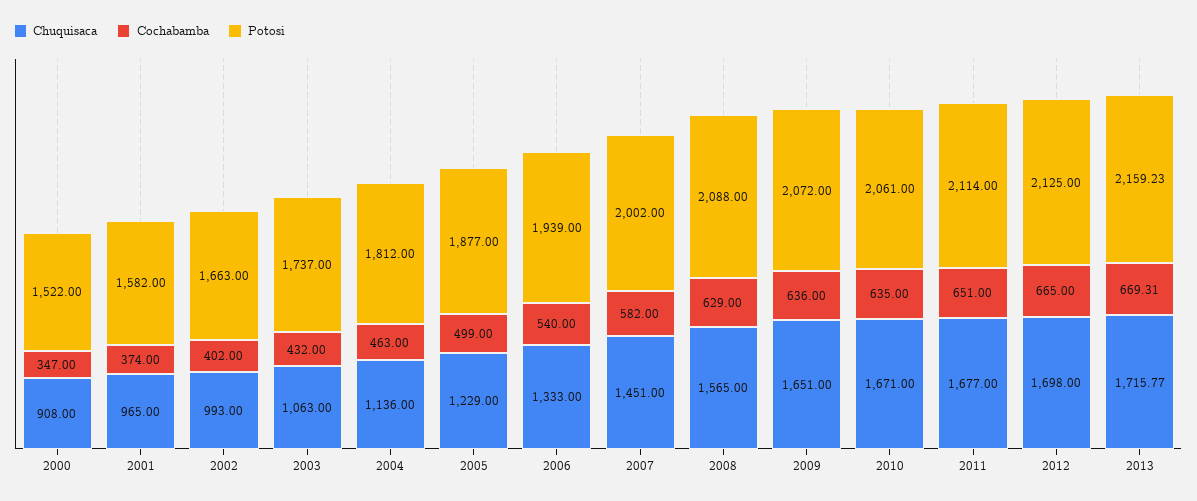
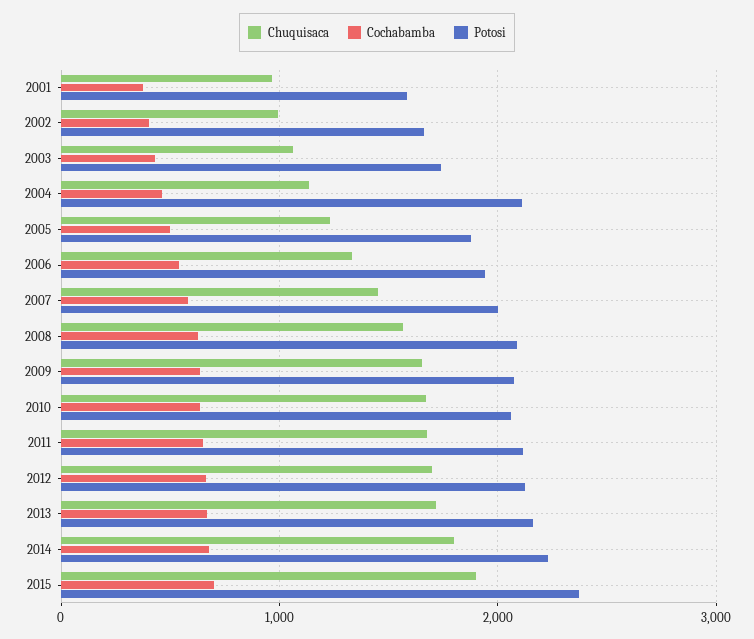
Chuquisaca, 2000: 908 -> none
Cochabamba, 2000: 347 -> none
Potosi, 2000: 1522 -> none
Potosi, 2004: 1812 -> 2100
Chuquisaca, 2014: none -> 1800
Cochabamba, 2014: none -> 700
Potosi, 2014: none -> 2200
Chuquisaca, 2015: none -> 1900
Cochabamba, 2015: none -> 700
Potosi, 2015: none -> 2400

